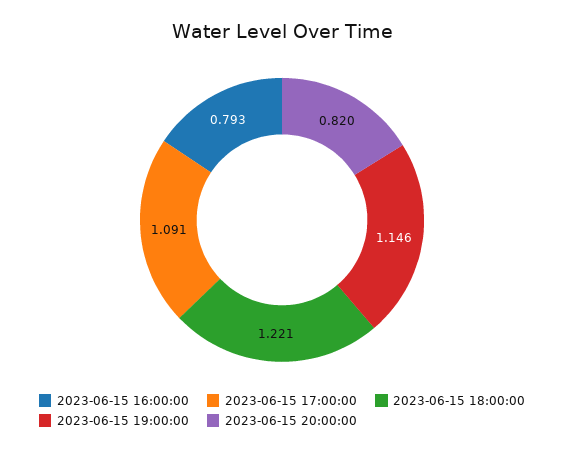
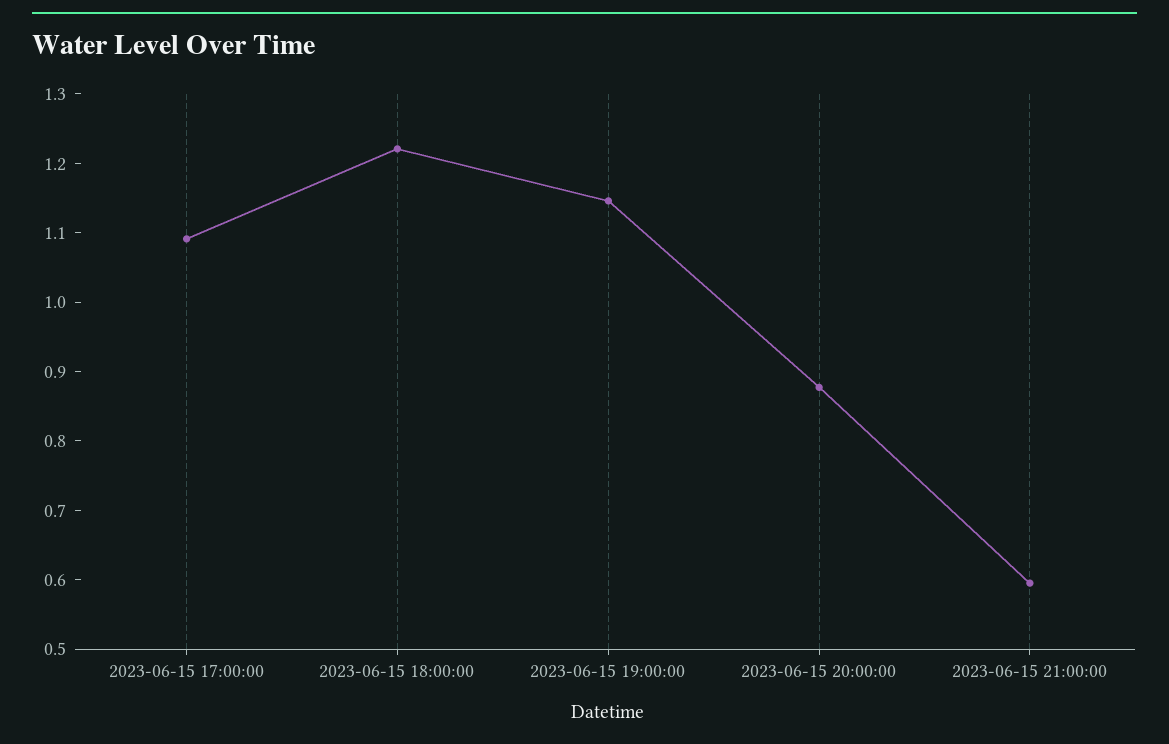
2023-06-15 16:00:00: 0.793 -> none
2023-06-15 20:00:00: 0.82 -> 0.88
2023-06-15 21:00:00: none -> 0.6

